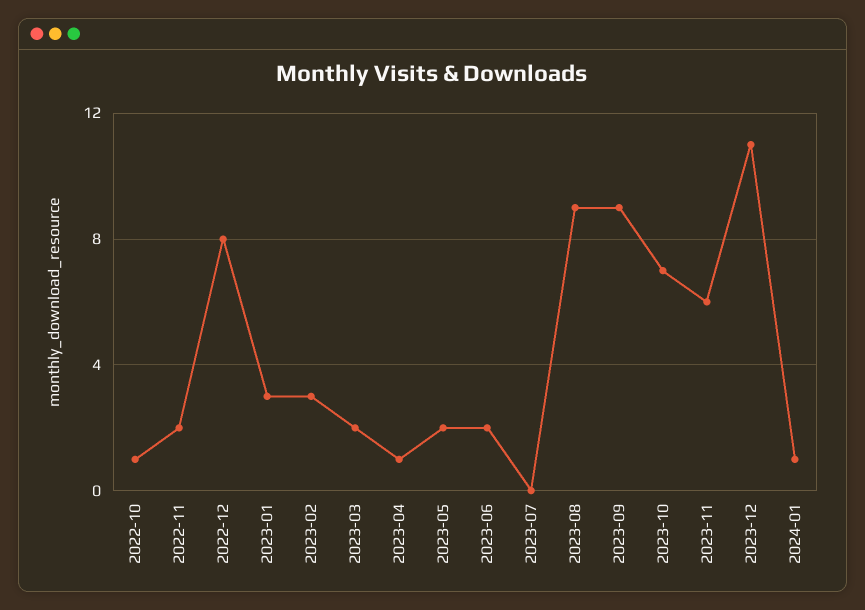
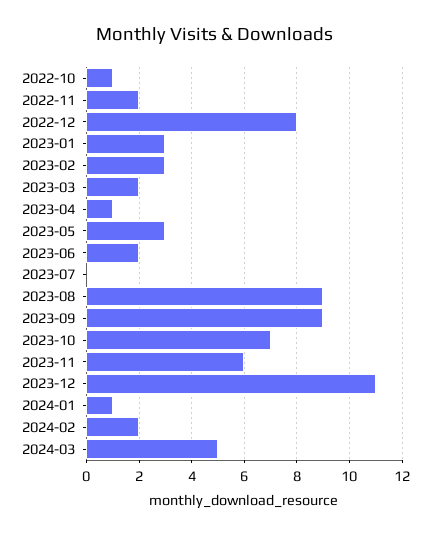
2023-05: 2 -> 3
2024-02: none -> 2
2024-03: none -> 5

